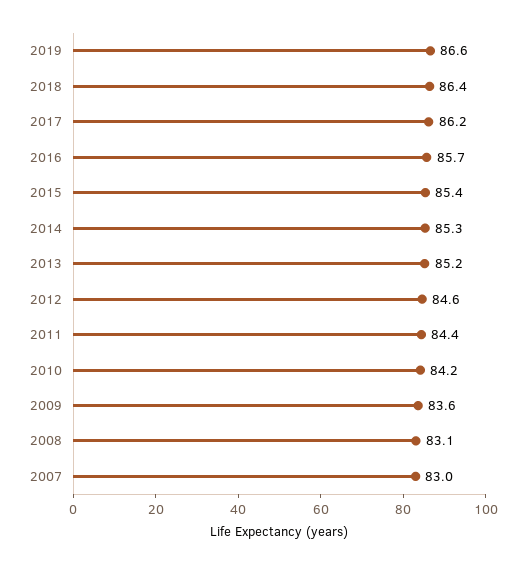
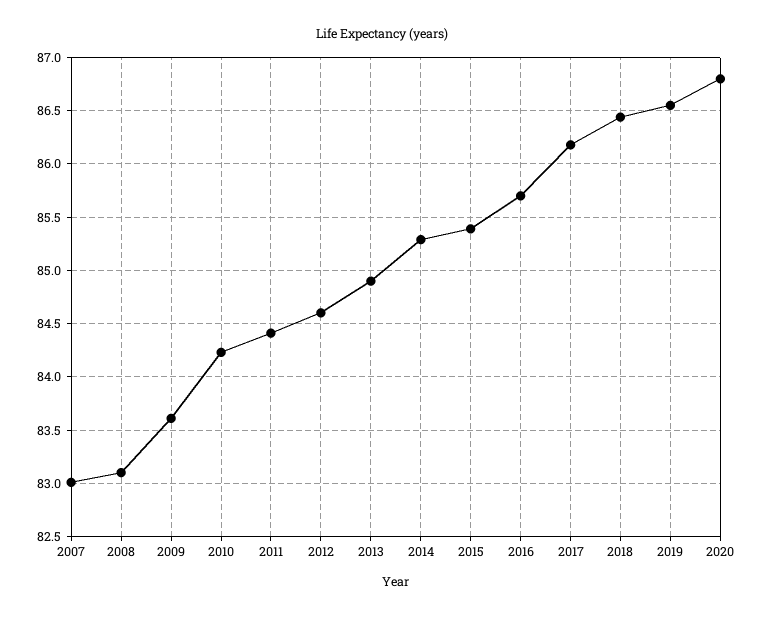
2013: 85.2 -> 84.9
2020: none -> 86.8

